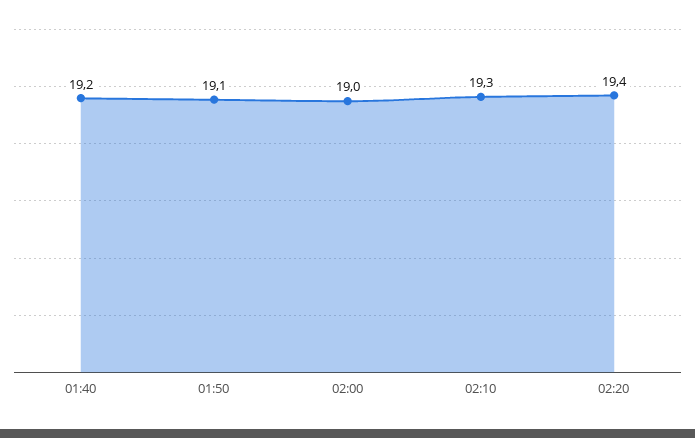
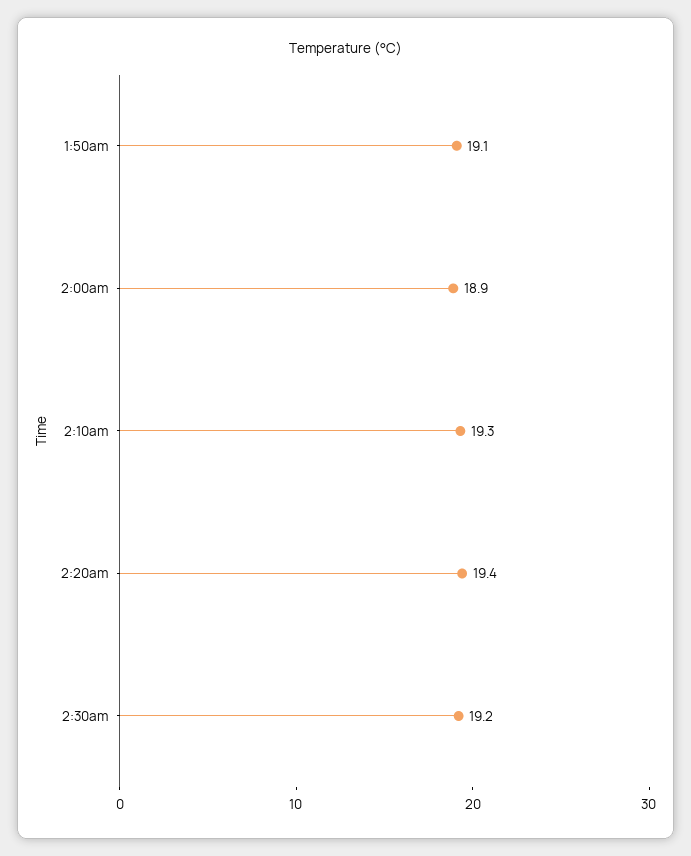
01:40: 19.2 -> none
02:00: 19 -> 18.9
2:30am: none -> 19.2

